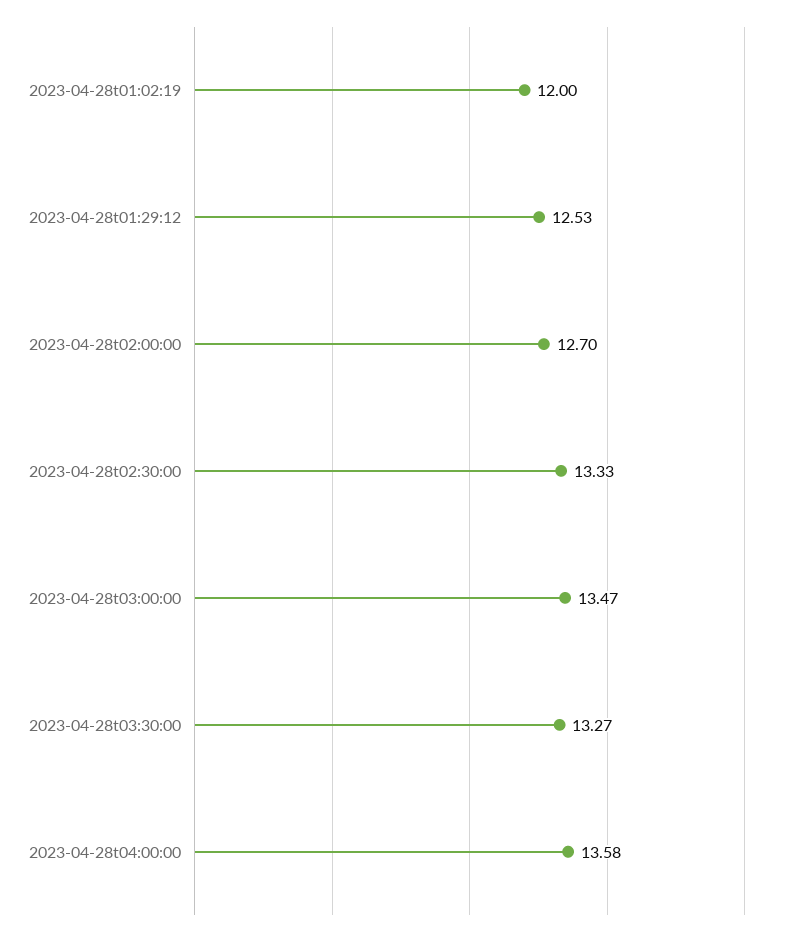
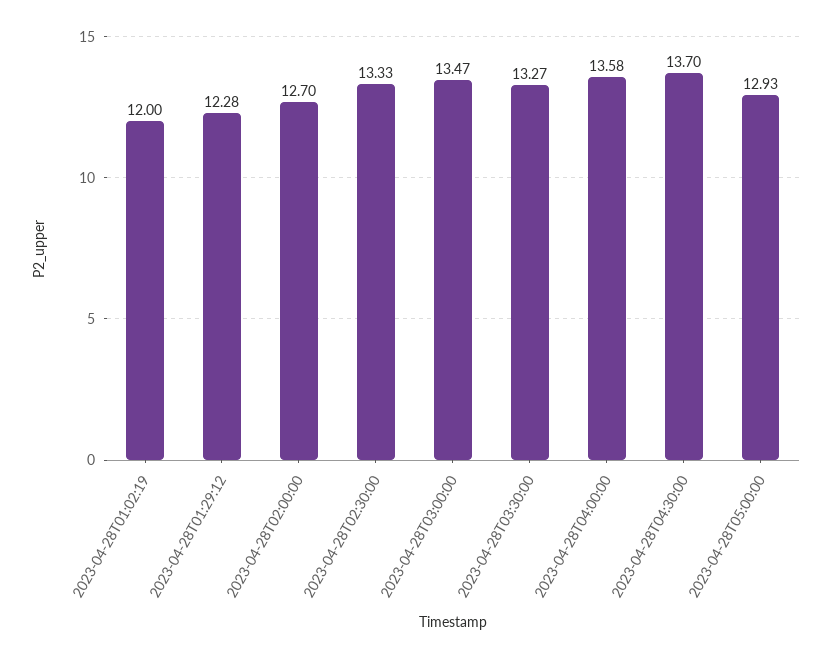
2023-04-28t01:29:12: 12.53 -> 12.28
2023-04-28T04:30:00: none -> 13.7
2023-04-28T05:00:00: none -> 12.93

